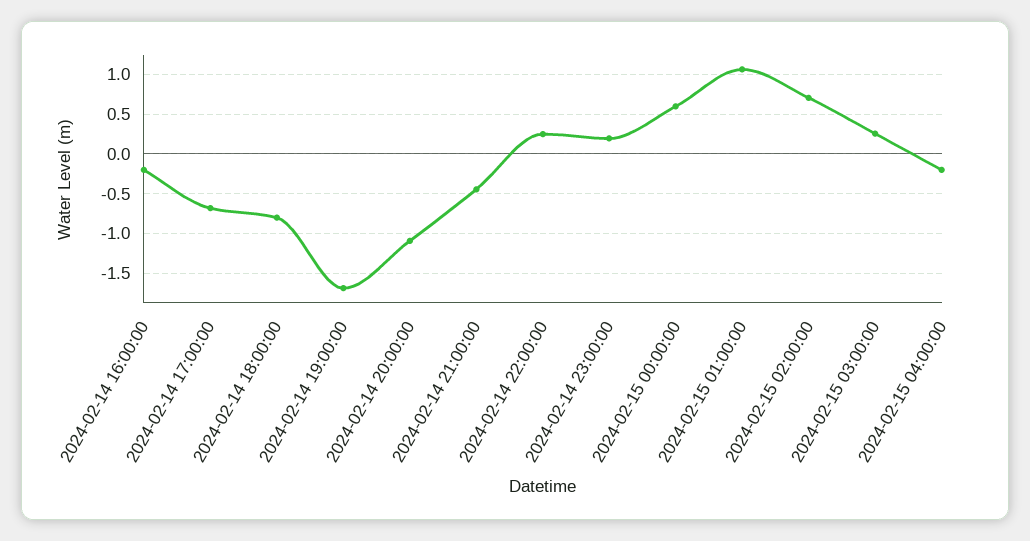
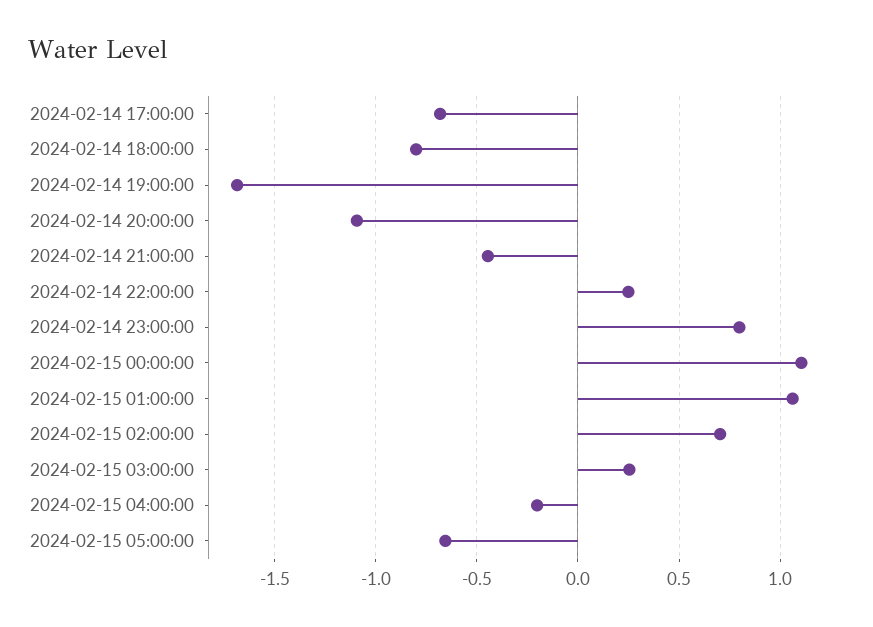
2024-02-14 16:00:00: -0.2 -> none
2024-02-14 23:00:00: 0.2 -> 0.8
2024-02-15 00:00:00: 0.6 -> 1.1
2024-02-15 05:00:00: none -> -0.65

